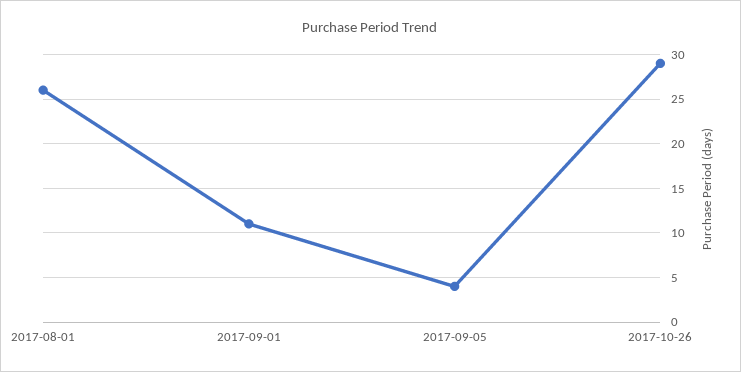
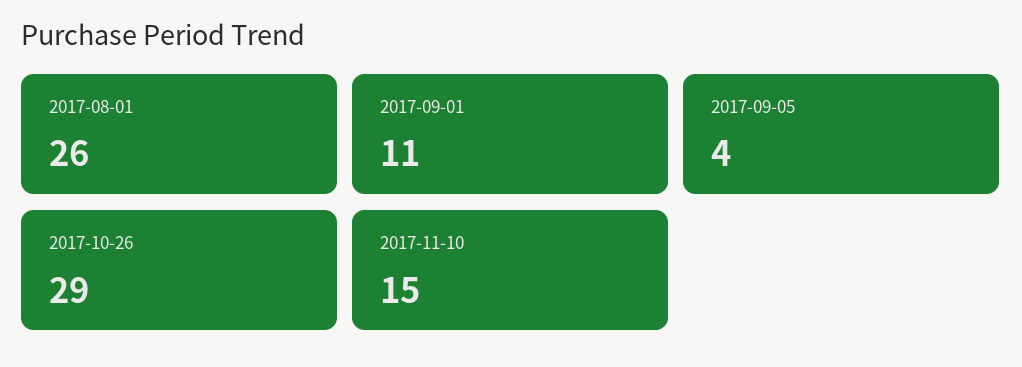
2017-11-10: none -> 15

